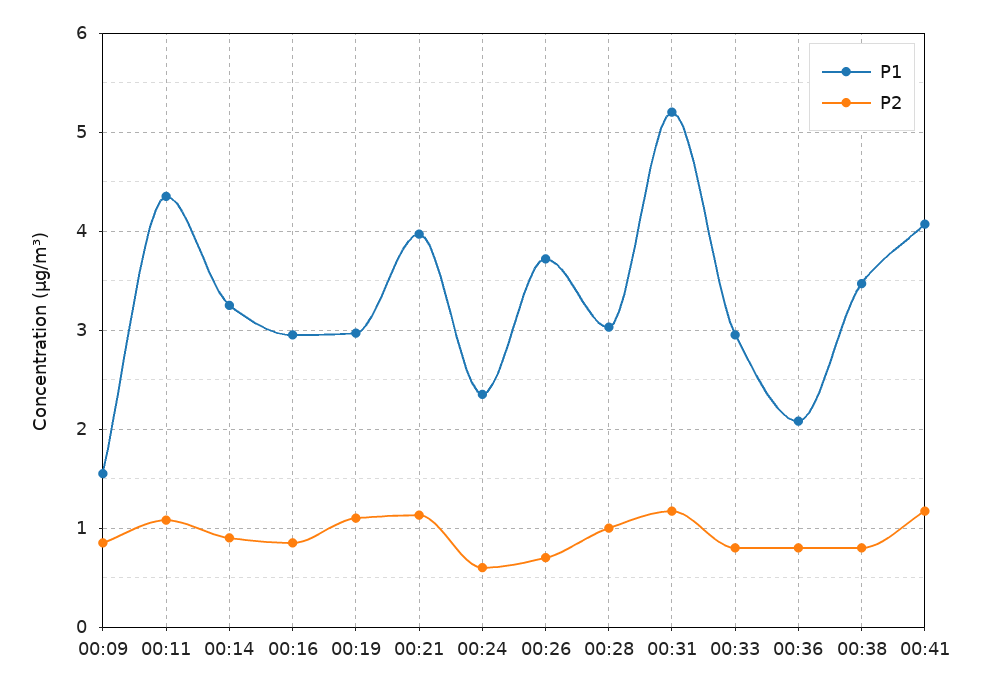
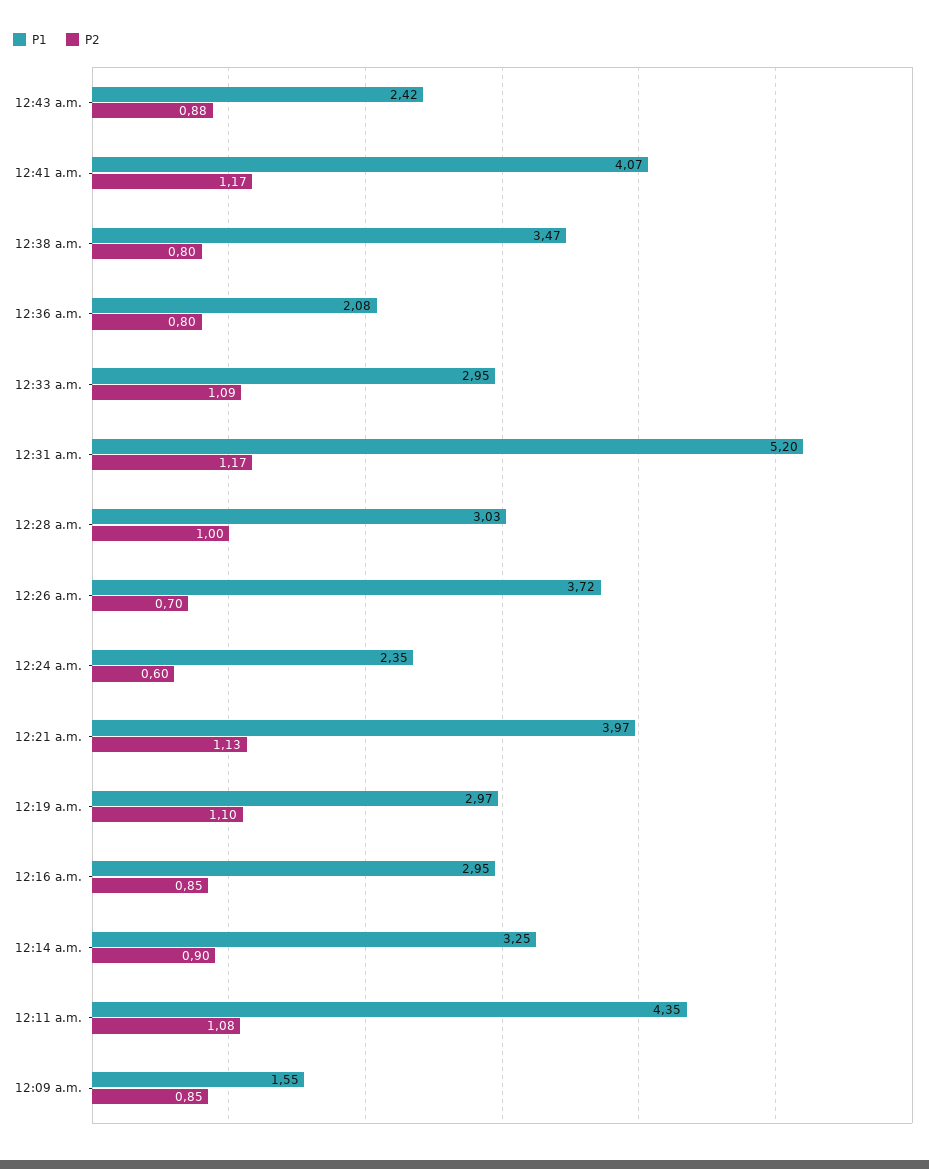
P2, 00:33: 0.8 -> 1.09
P1, 12:43 a.m.: none -> 2.42
P2, 12:43 a.m.: none -> 0.88

